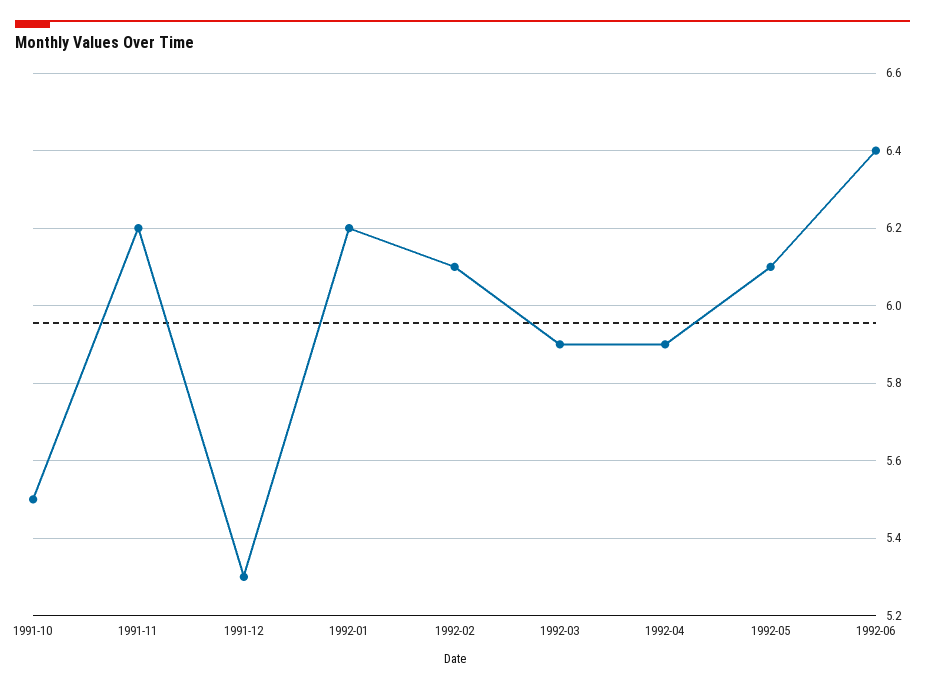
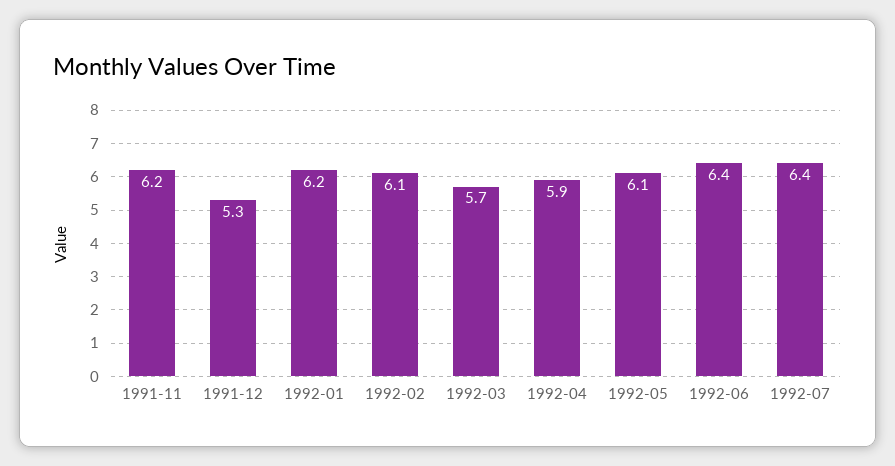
1991-10: 5.5 -> none
1992-03: 5.9 -> 5.7
1992-07: none -> 6.4

